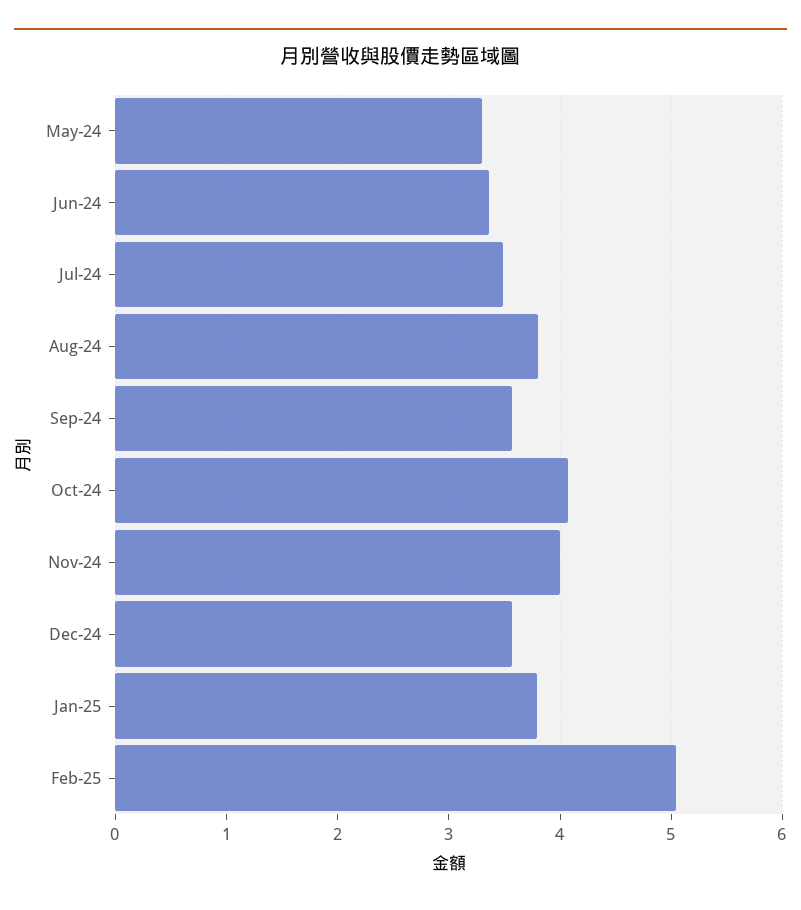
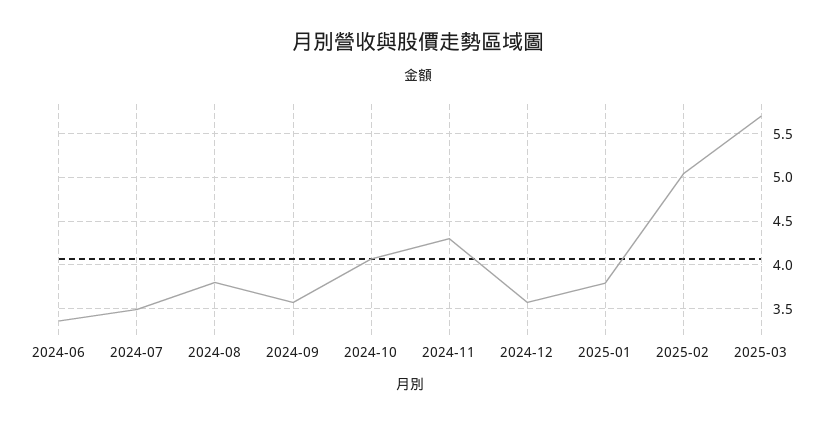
May-24: 3.3 -> none
Nov-24: 4 -> 4.3
2025-03: none -> 5.7

